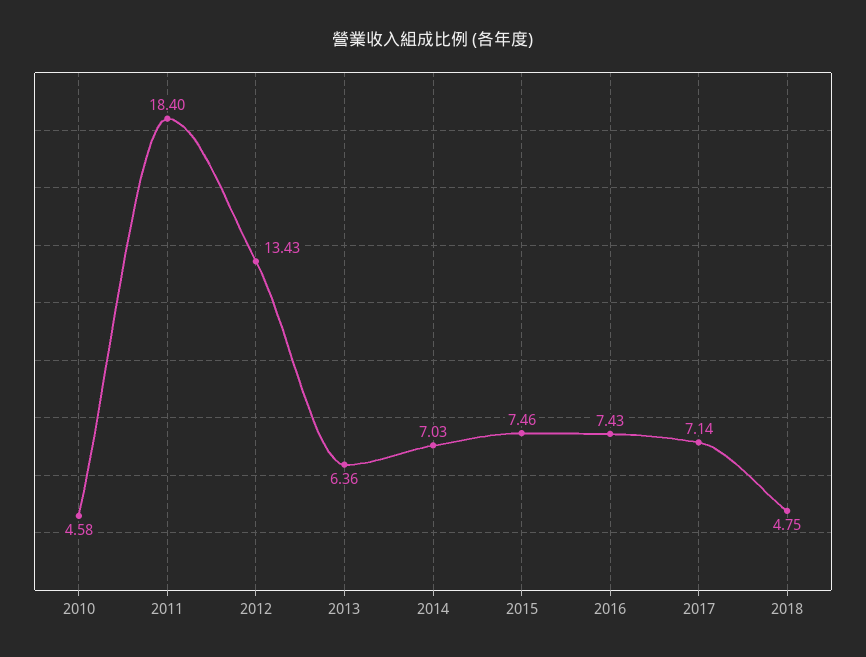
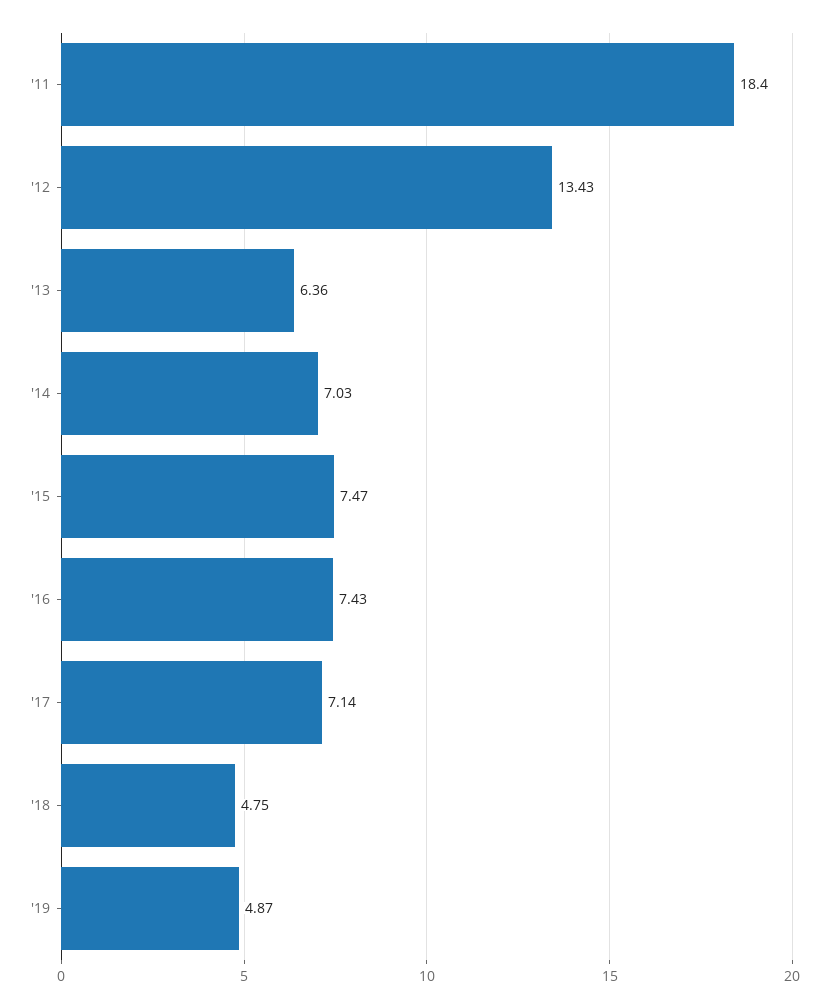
2010: 4.58 -> none
2015: 7.46 -> 7.47
'19: none -> 4.87

